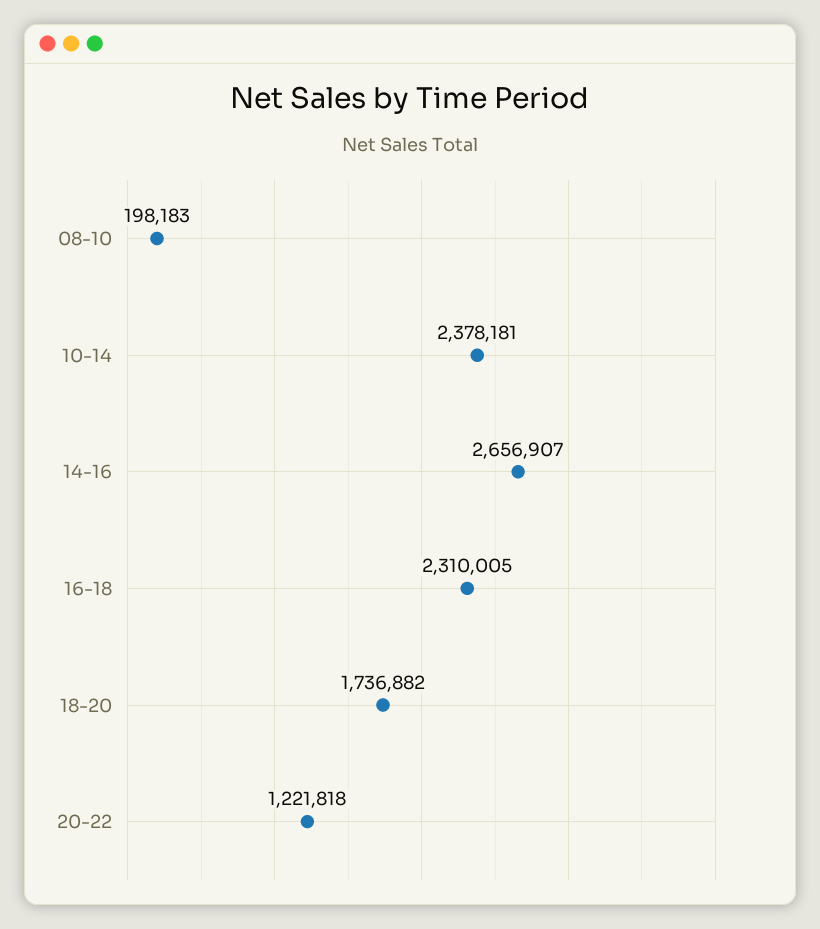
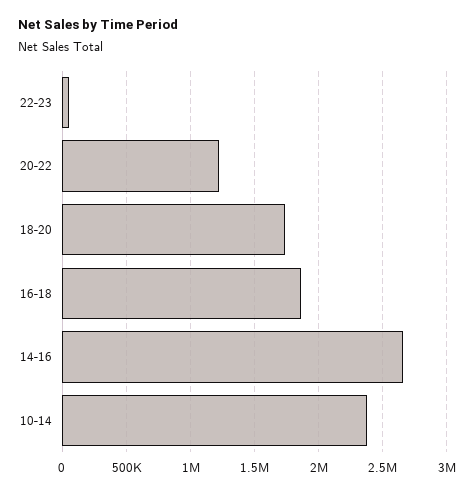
08-10: 198183 -> none
16-18: 2310005 -> 1850000
22-23: none -> 50000

